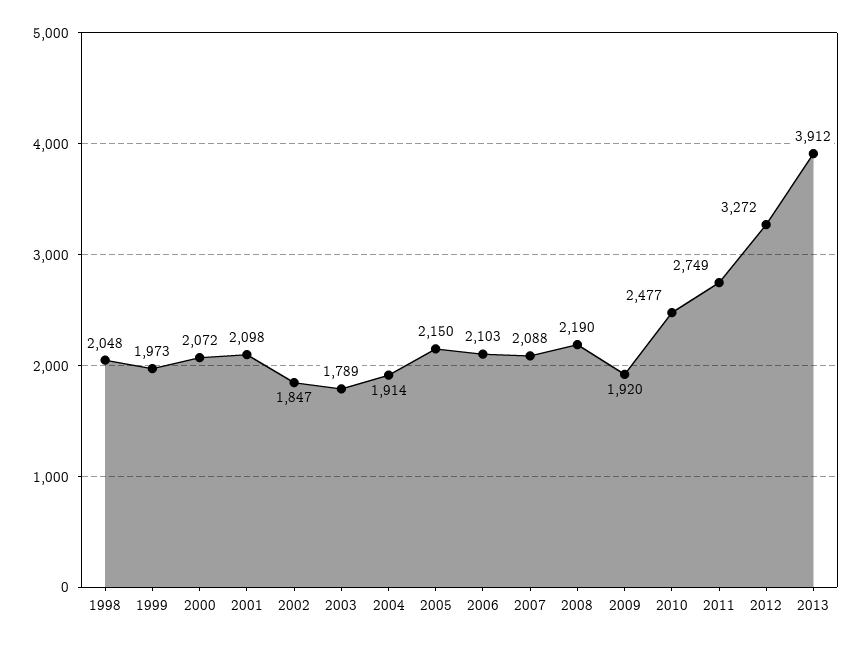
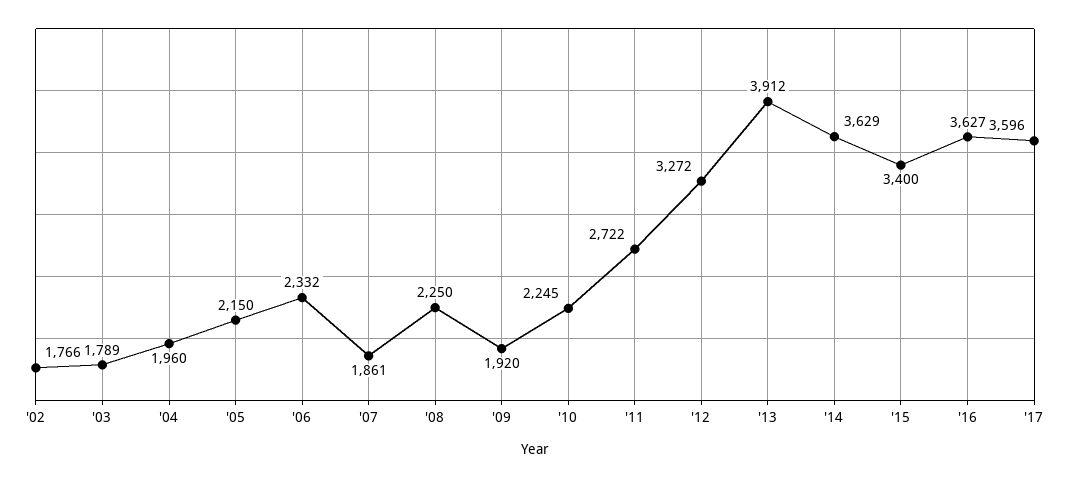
1998: 2048 -> none
1999: 1973 -> none
2000: 2072 -> none
2001: 2098 -> none
2002: 1847 -> 1766
2004: 1914 -> 1960
2006: 2103 -> 2332
2007: 2088 -> 1861
2008: 2190 -> 2250
2010: 2477 -> 2245
2011: 2749 -> 2722
'14: none -> 3629
'15: none -> 3400
'16: none -> 3627
'17: none -> 3596

